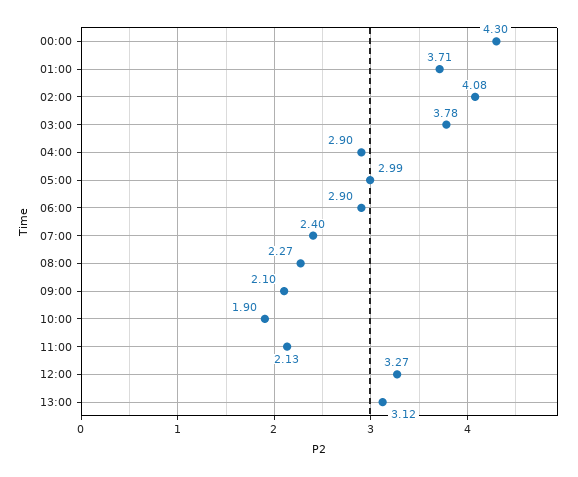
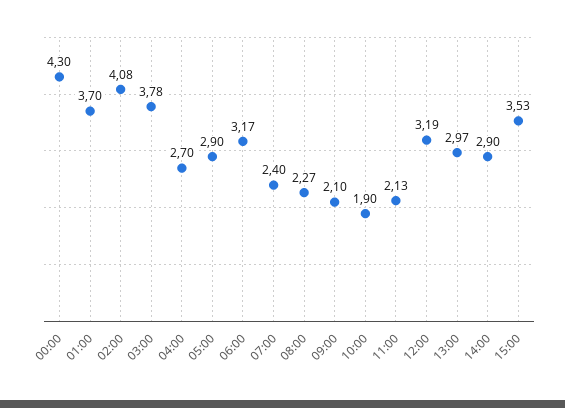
01:00: 3.71 -> 3.7
04:00: 2.9 -> 2.7
05:00: 2.99 -> 2.9
06:00: 2.9 -> 3.17
12:00: 3.27 -> 3.19
13:00: 3.12 -> 2.97
14:00: none -> 2.9
15:00: none -> 3.53

